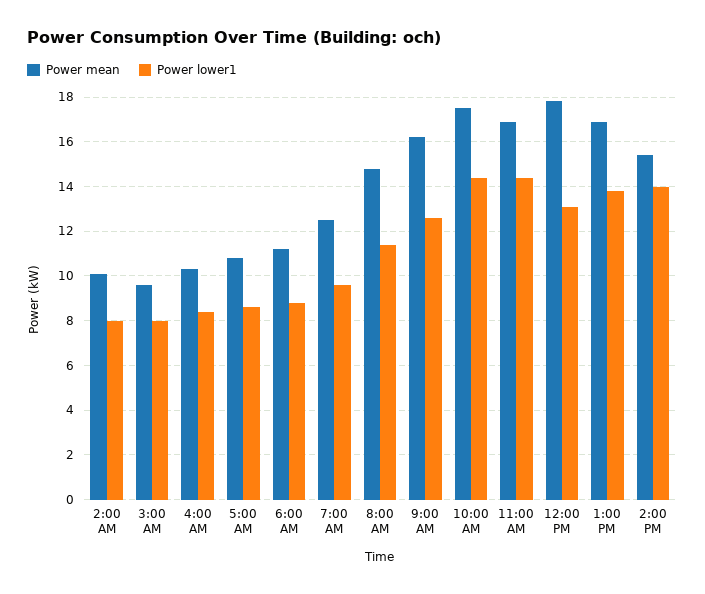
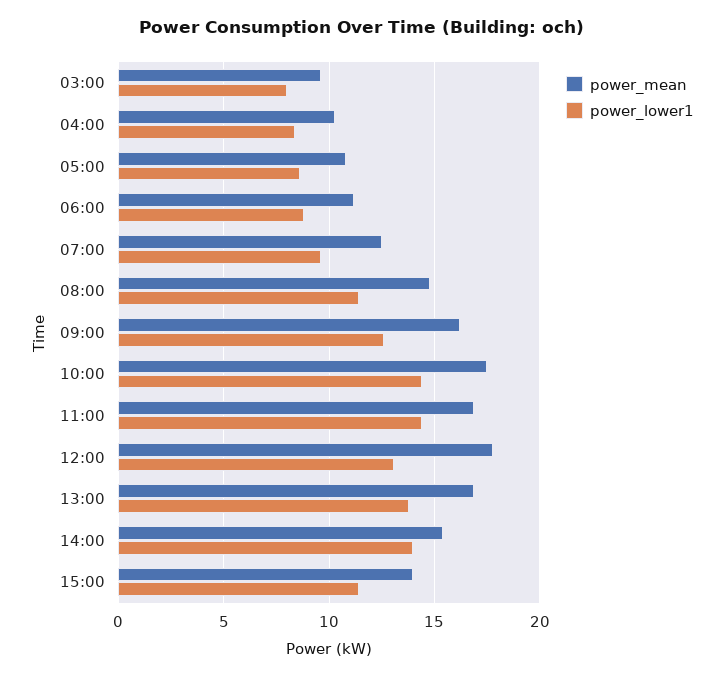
Power mean, 2:00 AM: 10 -> none
Power lower1, 2:00 AM: 8 -> none
Power mean, 15:00: none -> 14
Power lower1, 15:00: none -> 11.5

